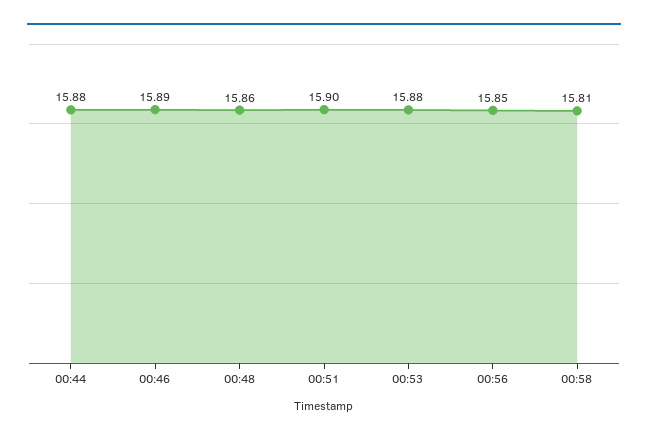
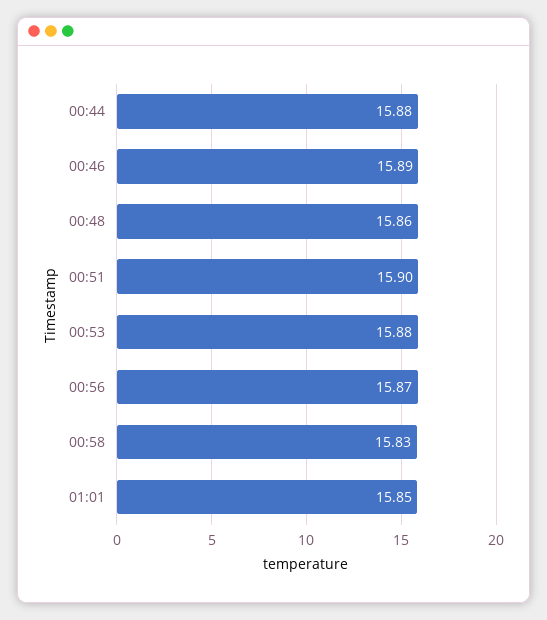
00:56: 15.85 -> 15.87
00:58: 15.81 -> 15.83
01:01: none -> 15.85

